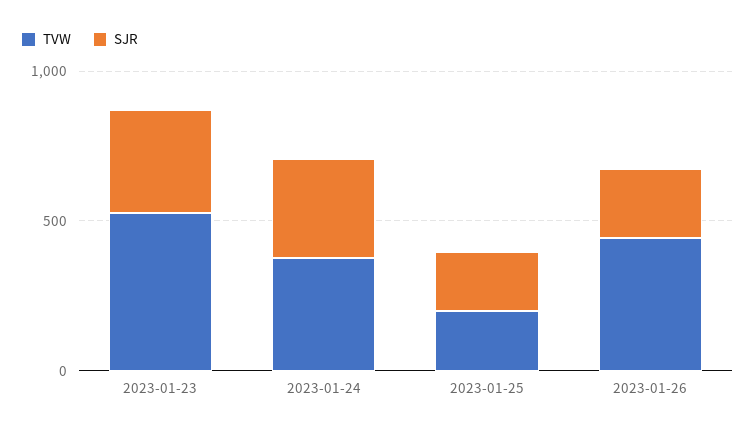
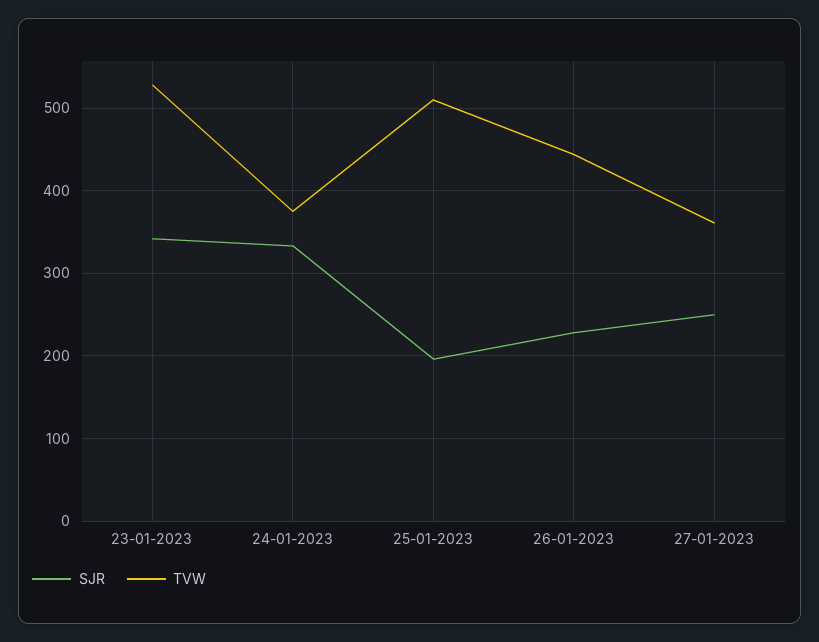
TVW, 2023-01-25: 200 -> 510
SJR, 27-01-2023: none -> 250
TVW, 27-01-2023: none -> 360

